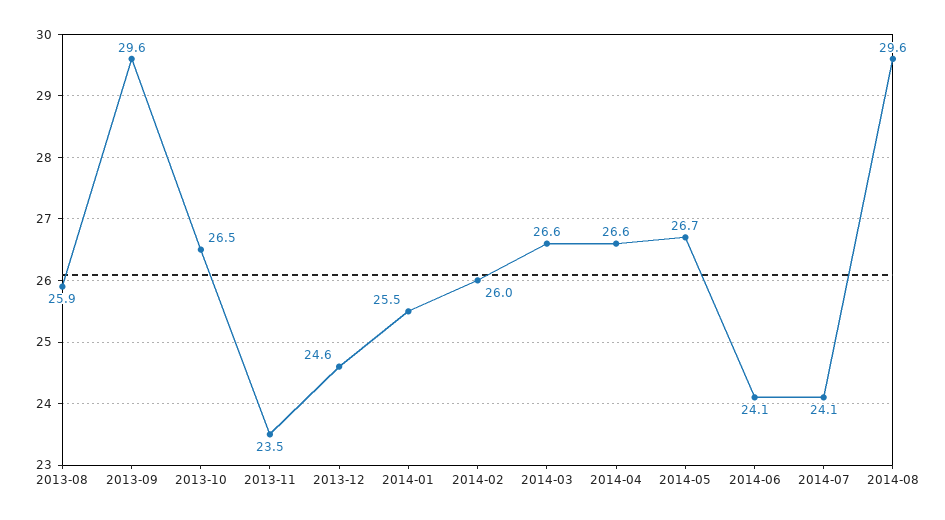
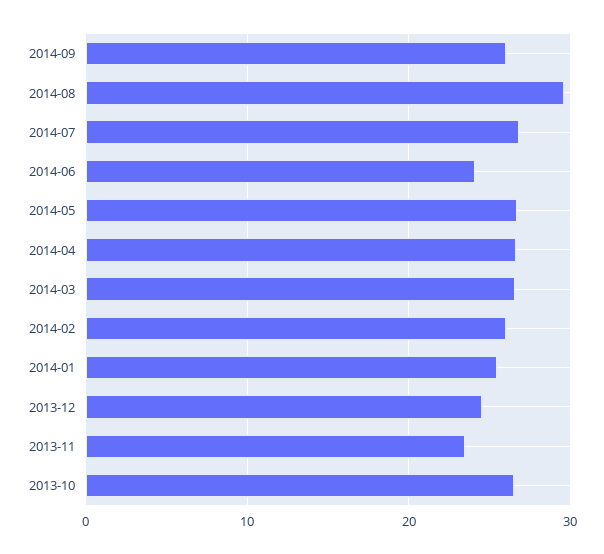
2013-08: 25.9 -> none
2013-09: 29.6 -> none
2014-07: 24.1 -> 27
2014-09: none -> 26

